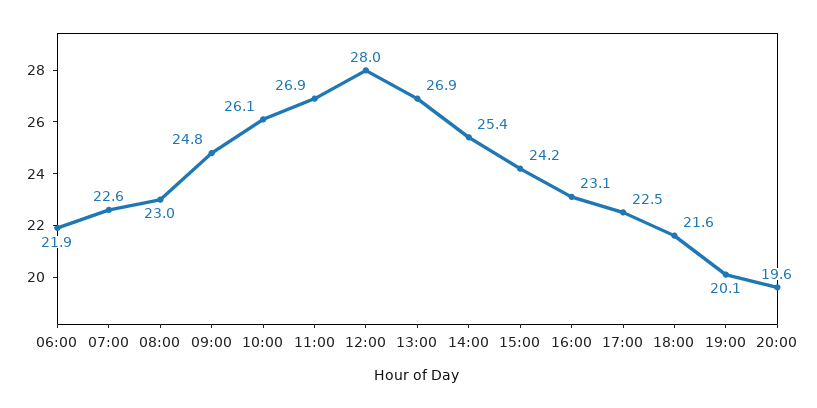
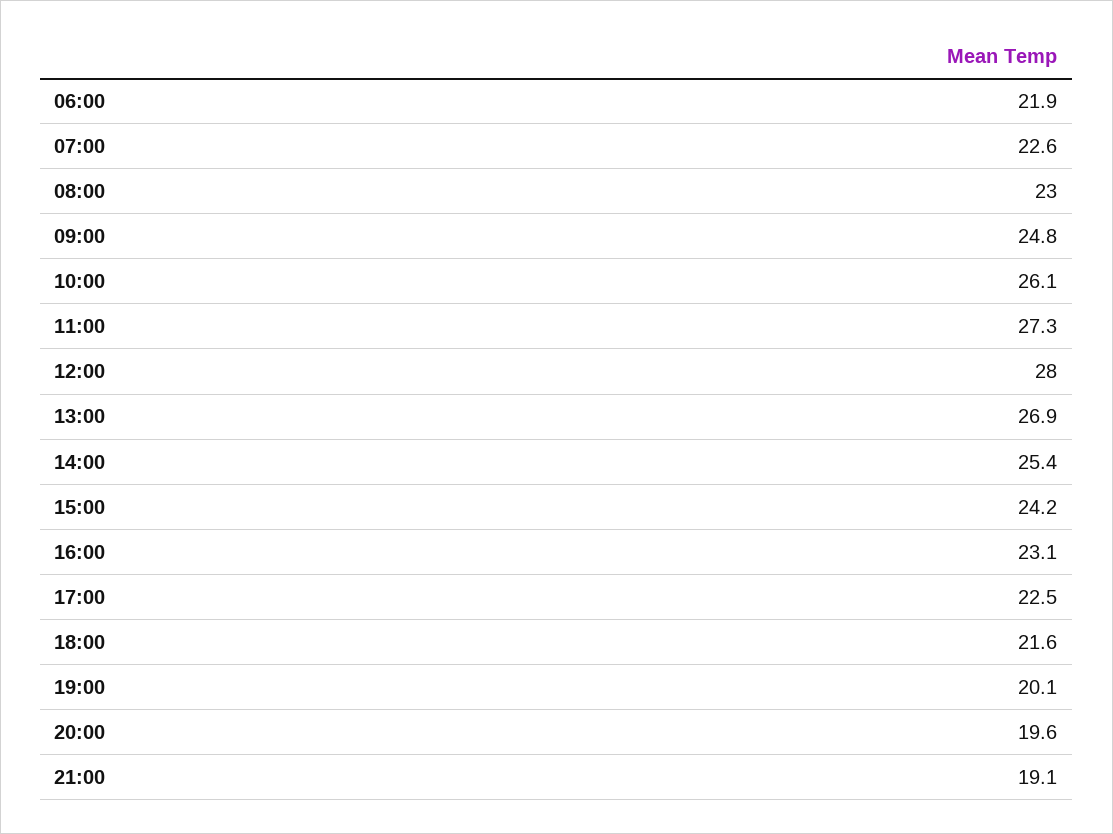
11:00: 26.9 -> 27.3
21:00: none -> 19.1

